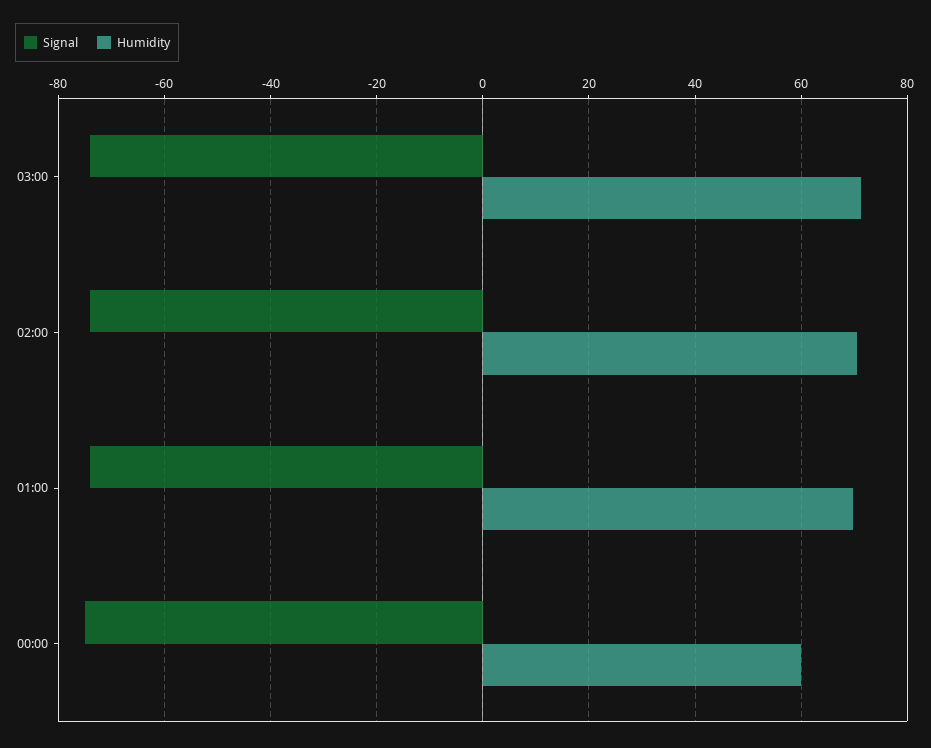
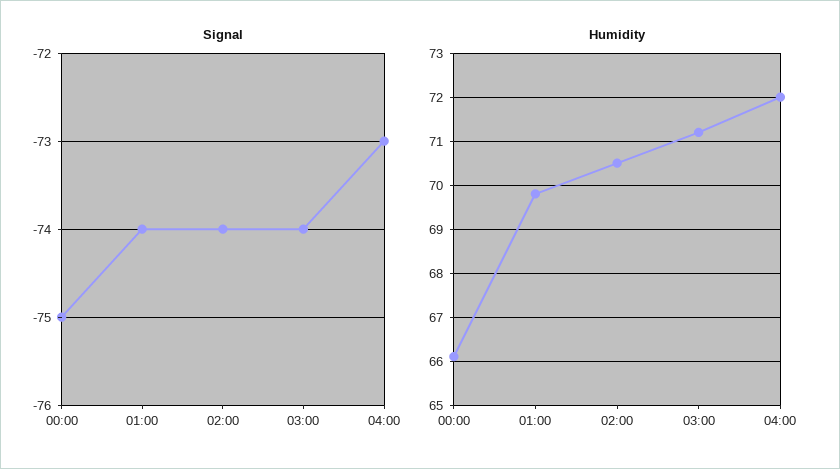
Humidity, 00:00: 60 -> 66
Signal, 04:00: none -> -73
Humidity, 04:00: none -> 72

